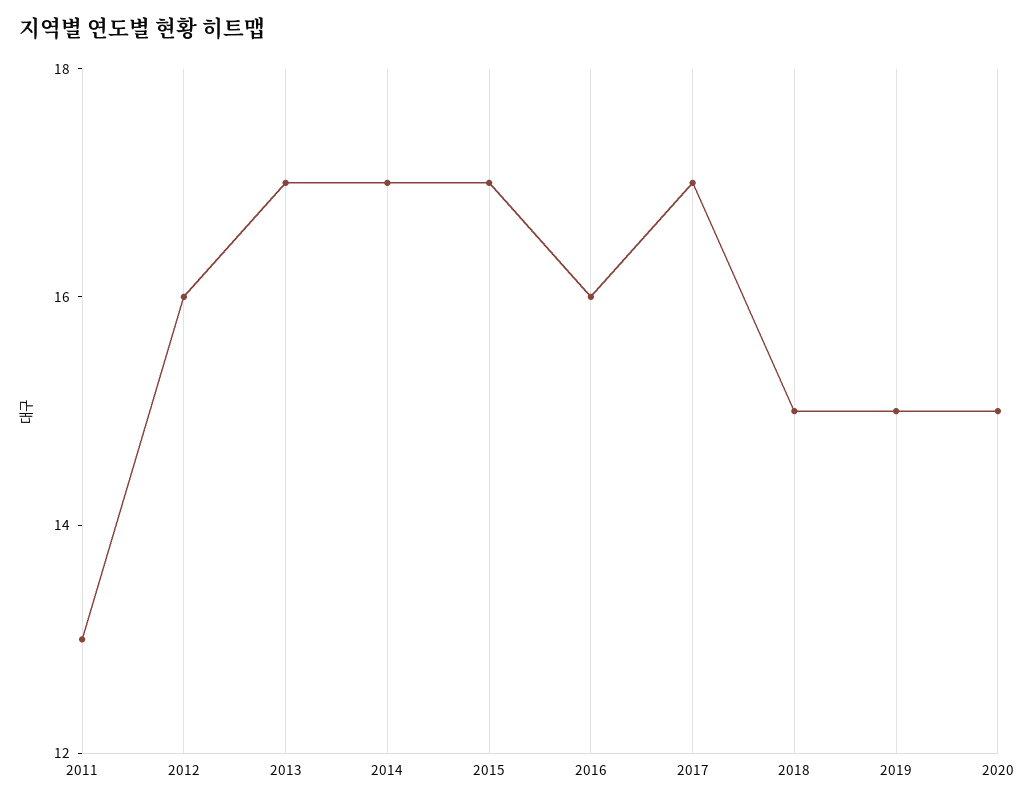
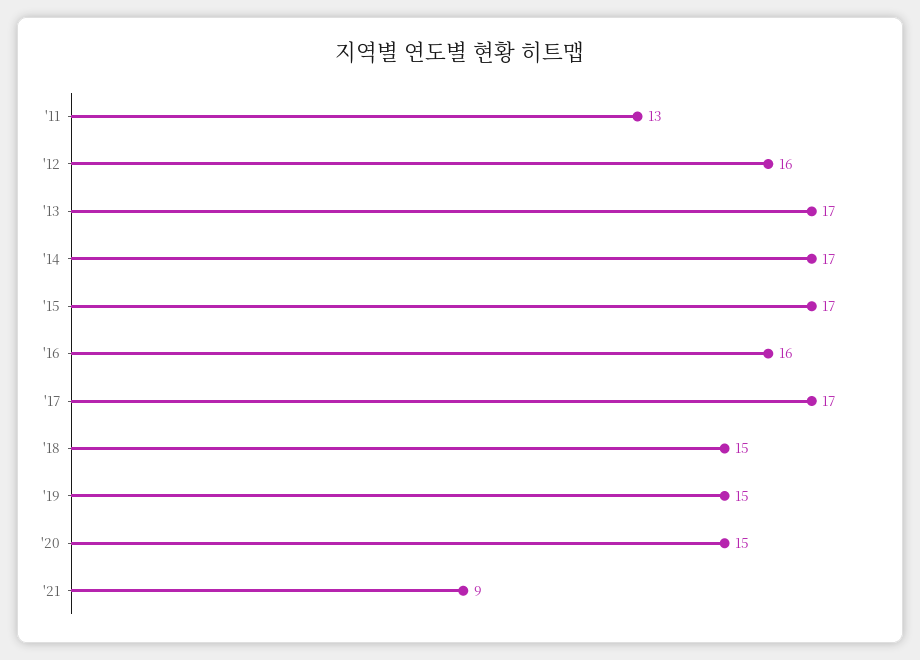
'21: none -> 9

